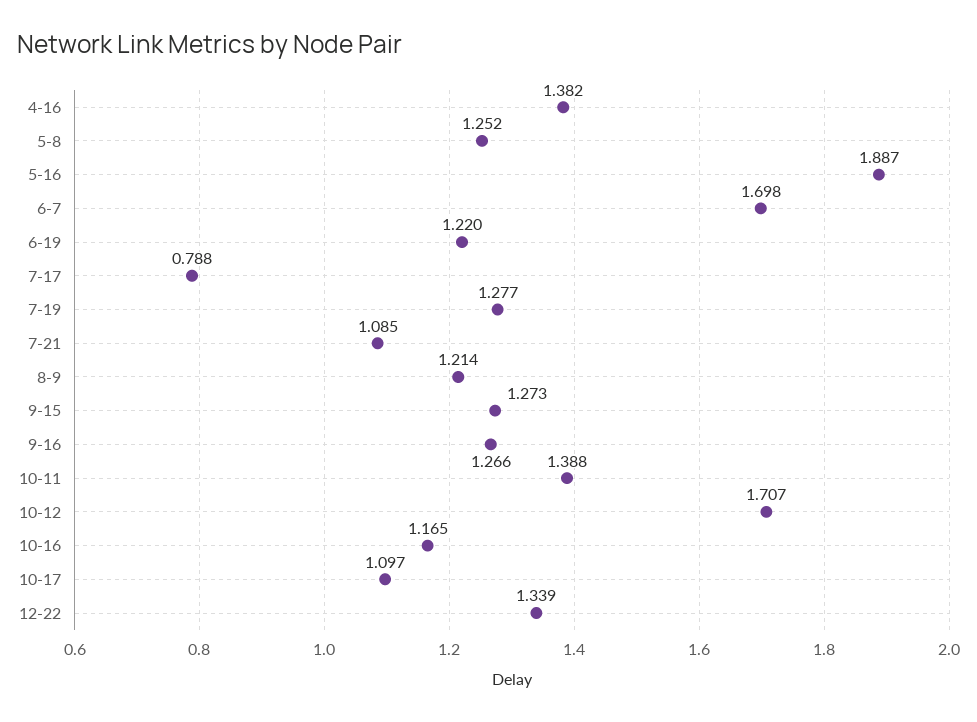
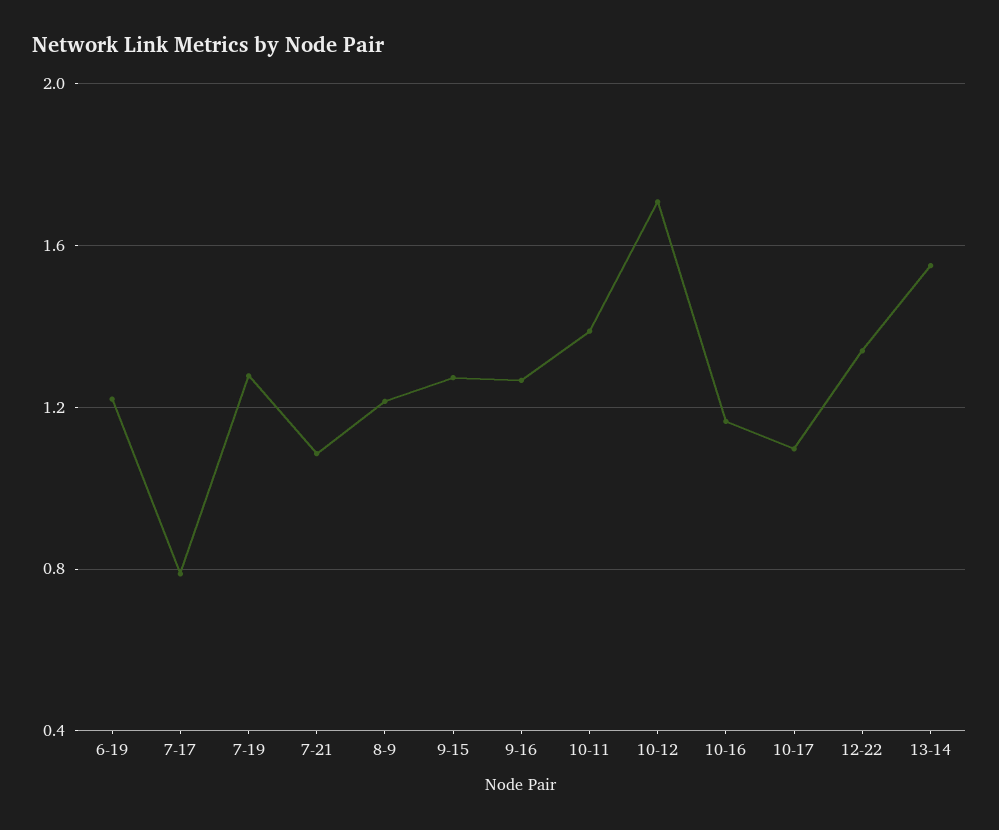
4-16: 1.382 -> none
5-8: 1.252 -> none
5-16: 1.887 -> none
6-7: 1.698 -> none
13-14: none -> 1.55

